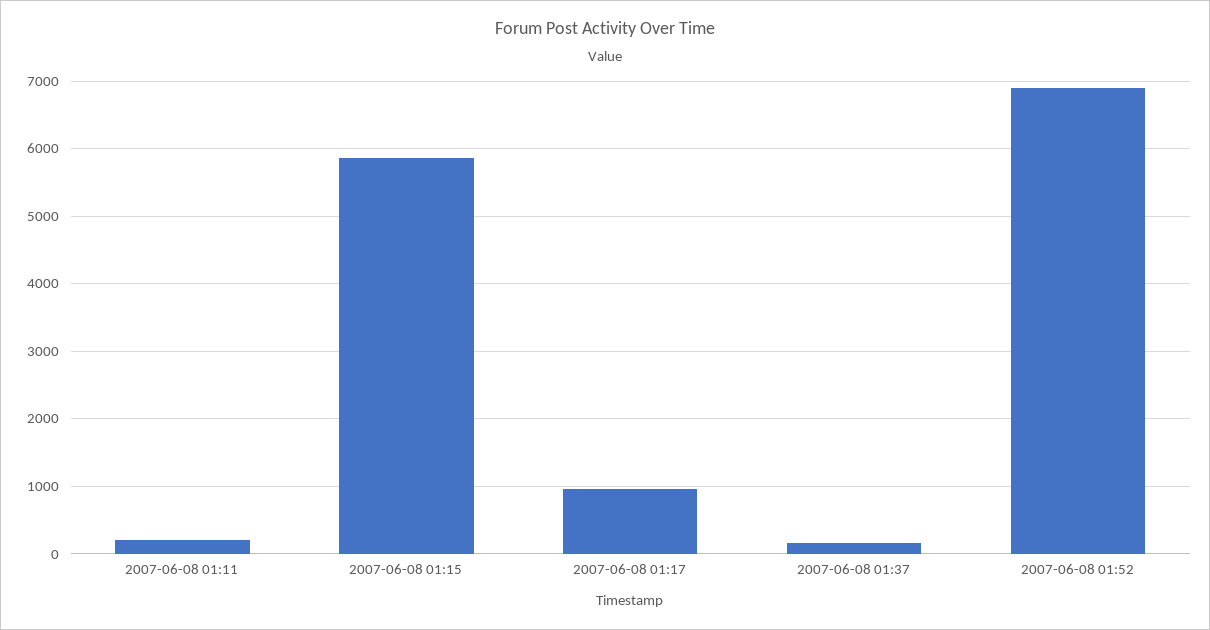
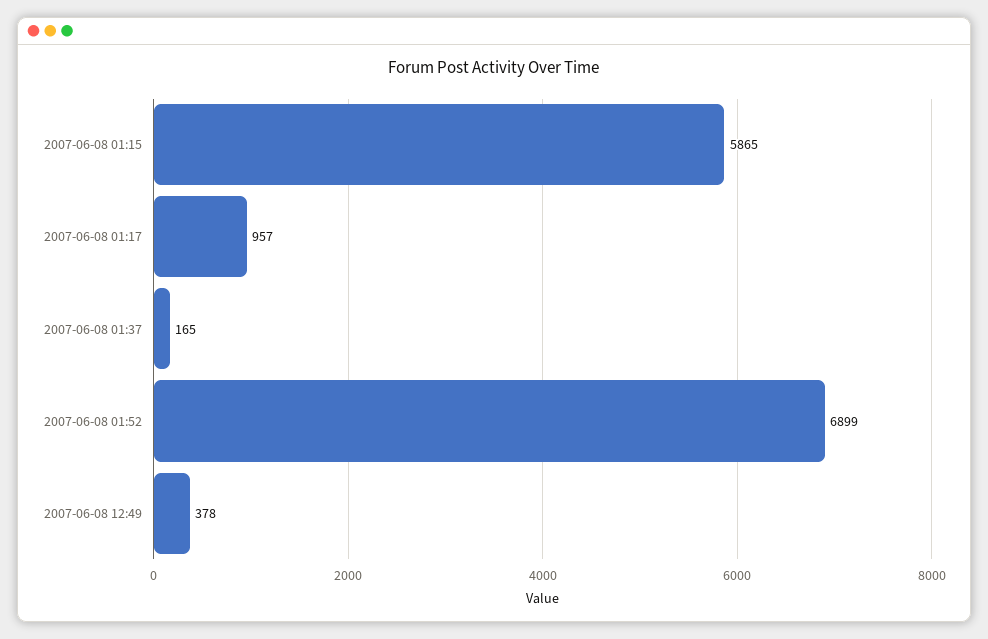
2007-06-08 01:11: 200 -> none
2007-06-08 12:49: none -> 378

